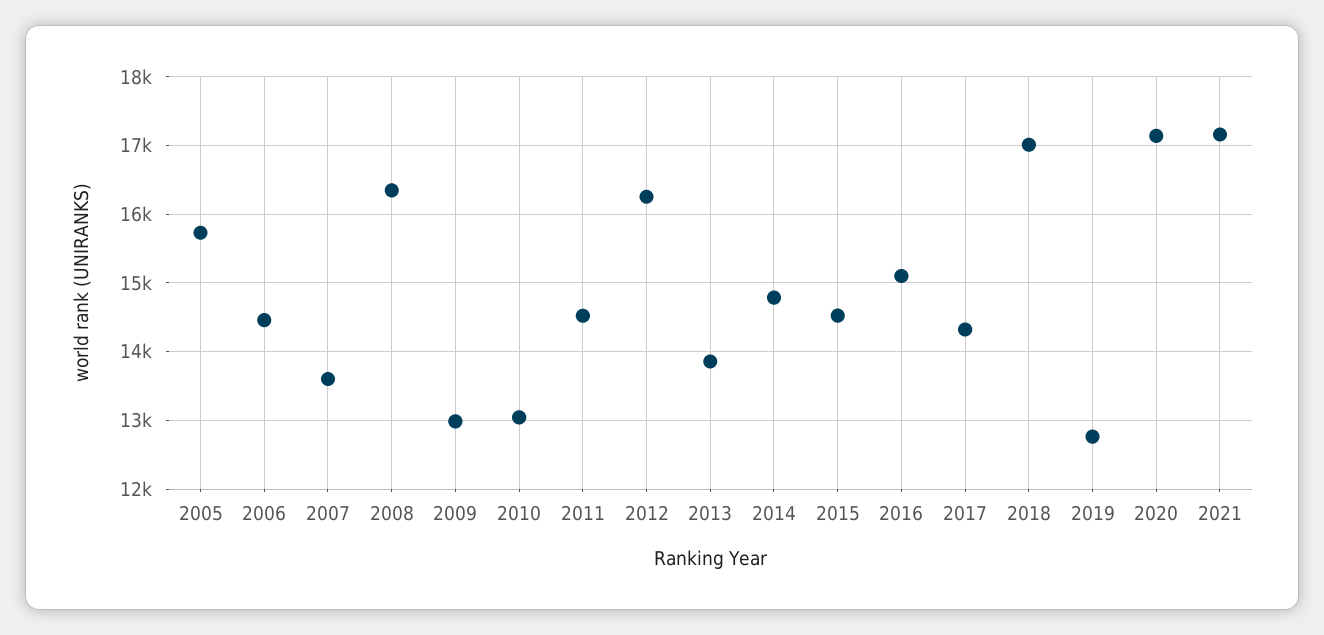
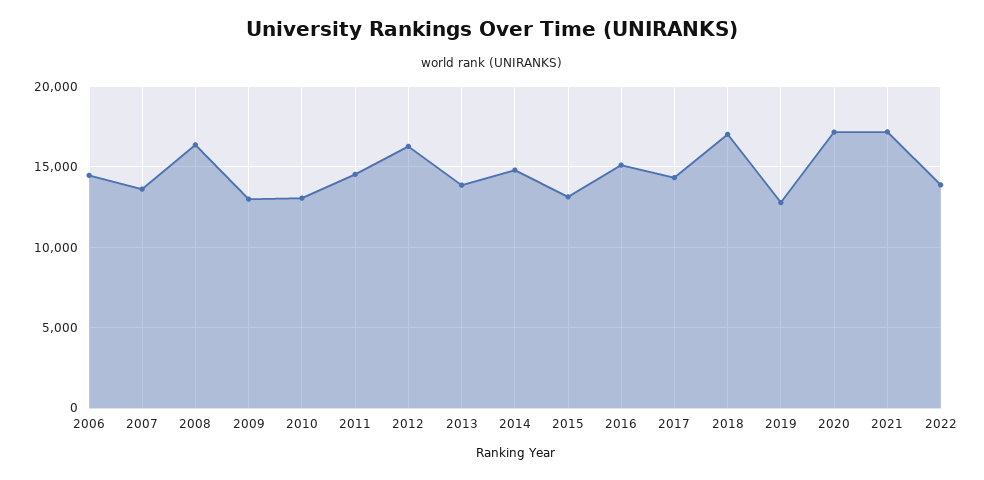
2005: 15700 -> none
2015: 14500 -> 13000
2022: none -> 14000

